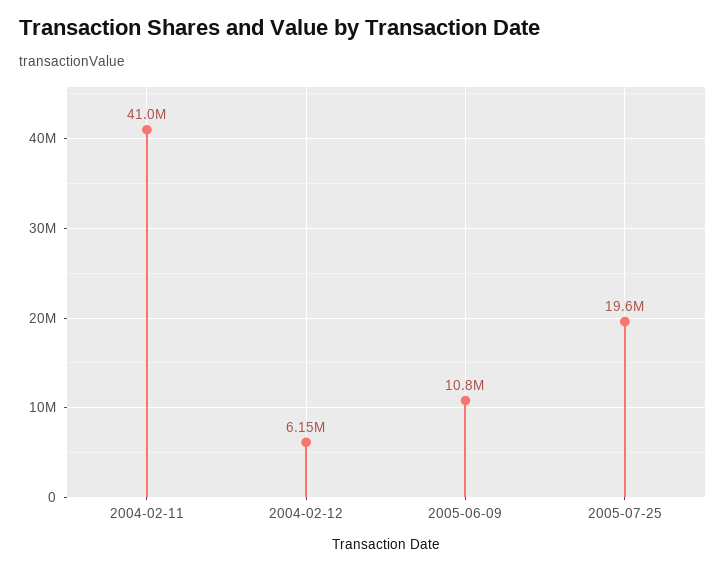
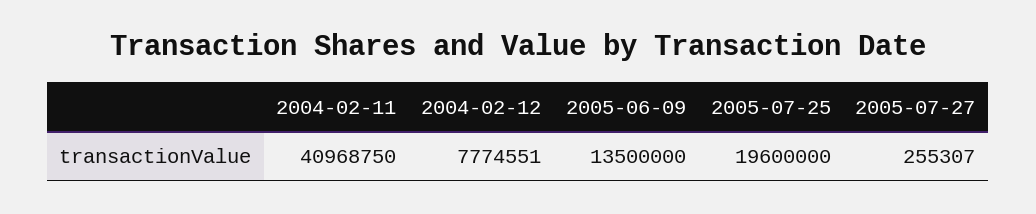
2004-02-12: 6150000 -> 7774551
2005-06-09: 10800000 -> 13500000
2005-07-27: none -> 255307

